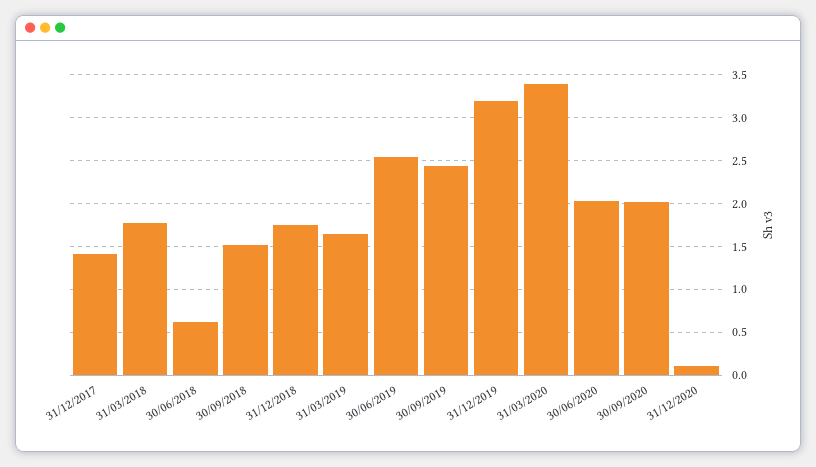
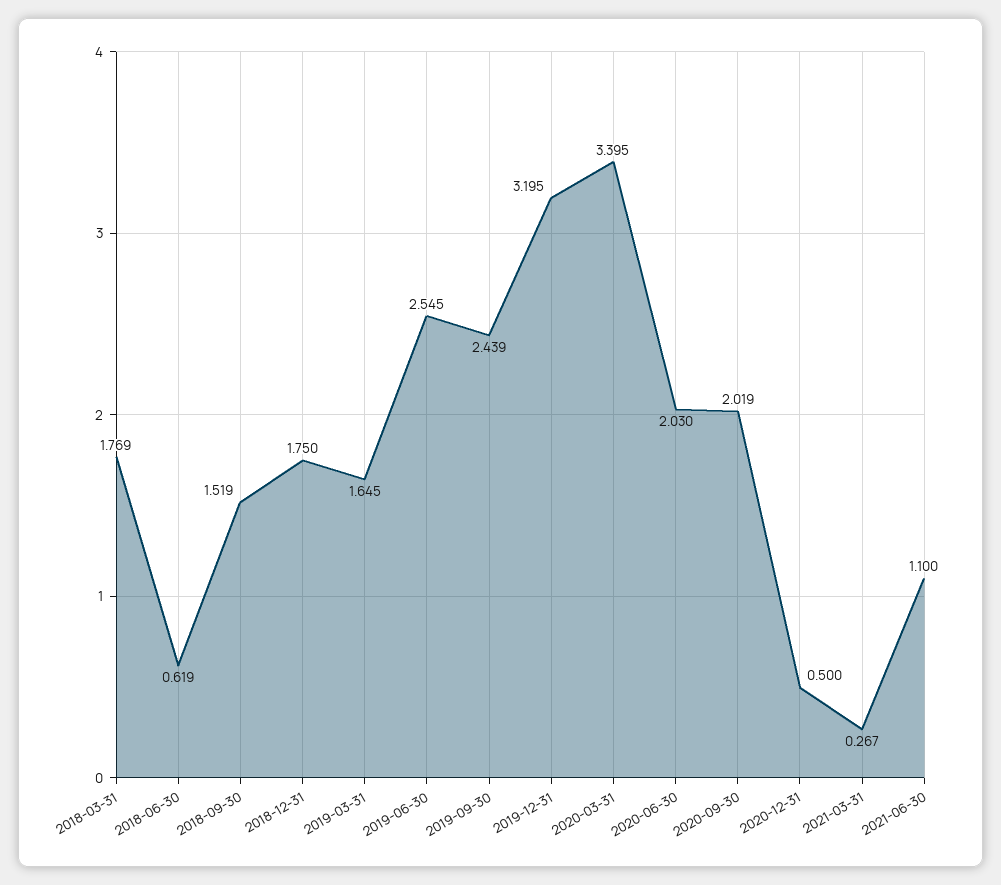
31/12/2017: 1.4 -> none
31/12/2020: 0.1 -> 0.5
2021-03-31: none -> 0.267
2021-06-30: none -> 1.1

